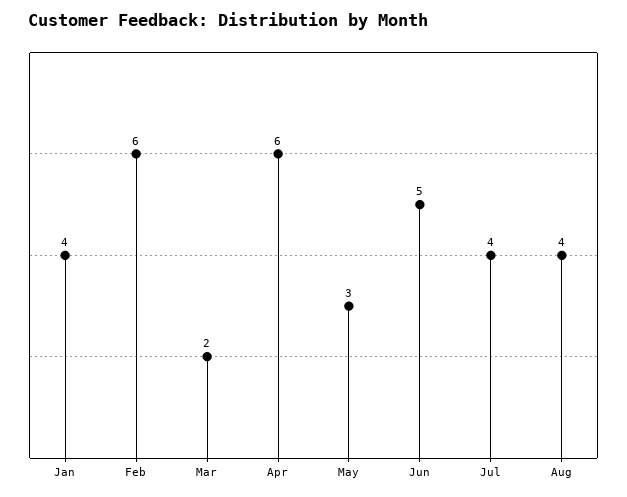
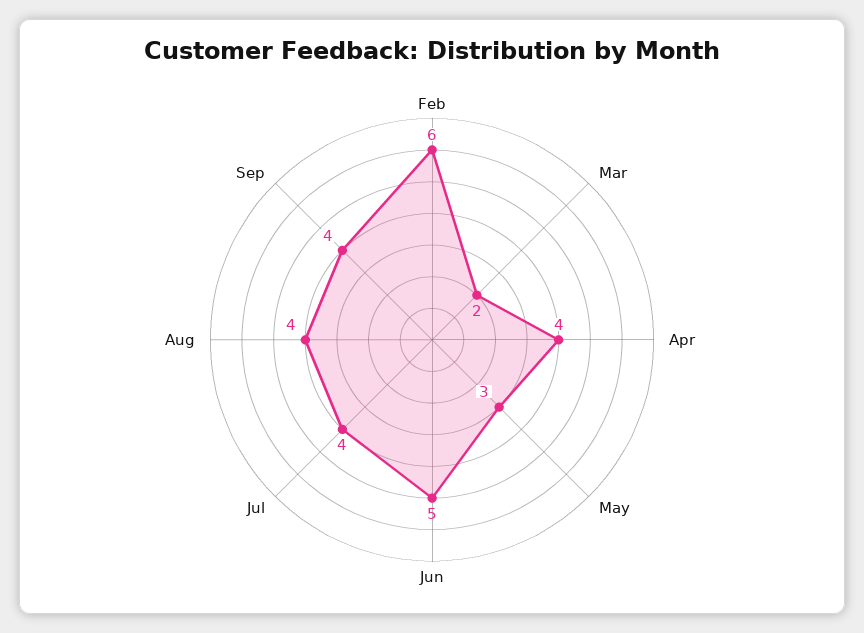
Jan: 4 -> none
Apr: 6 -> 4
Sep: none -> 4

